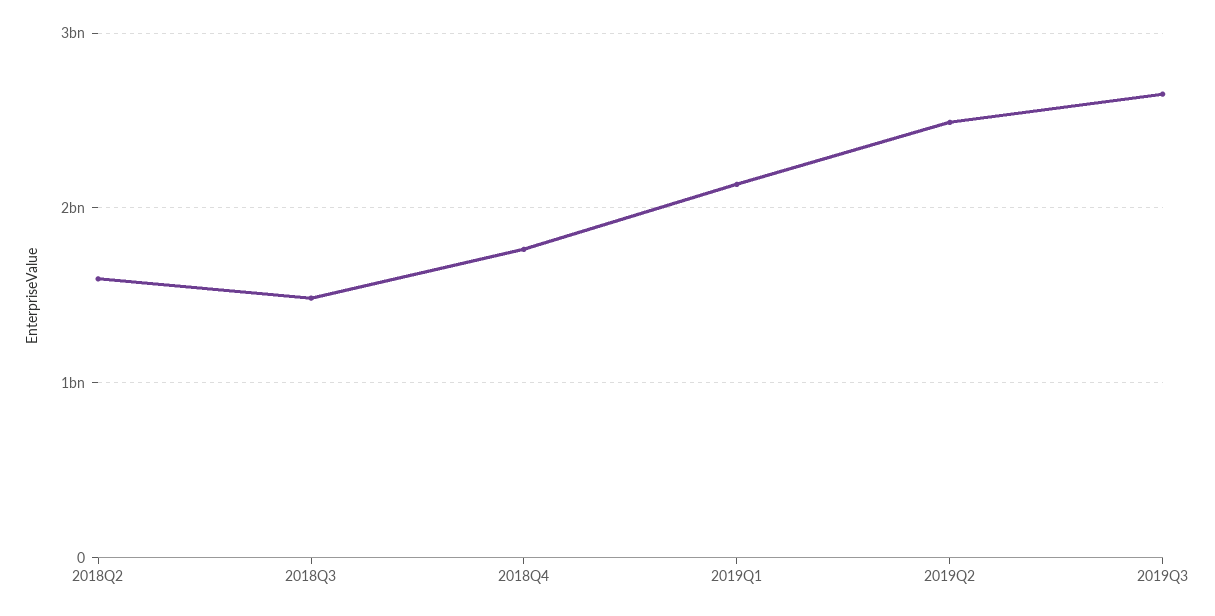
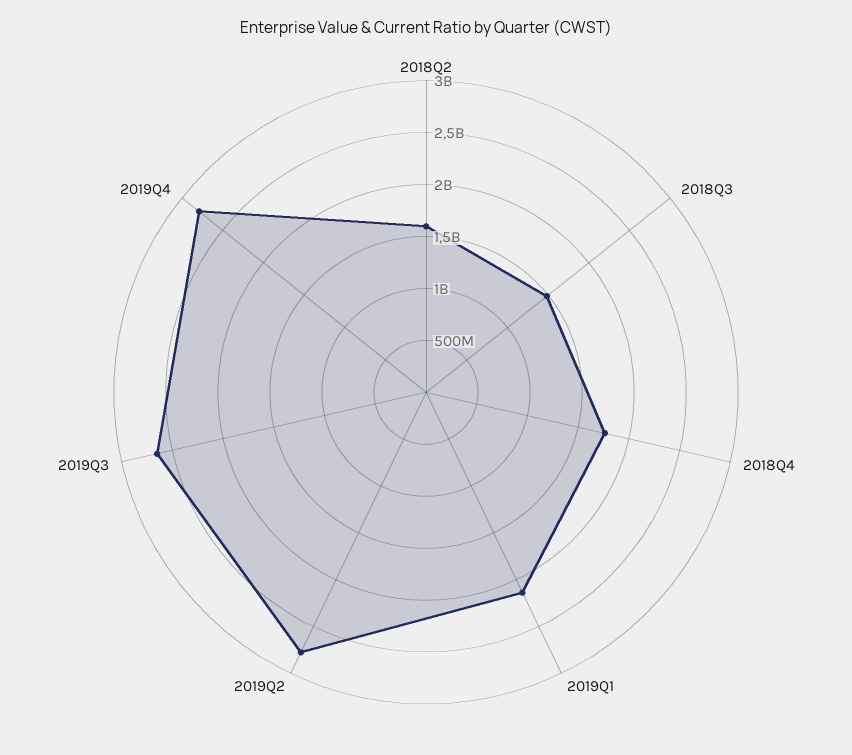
2019Q2: 2500000000 -> 2800000000
2019Q4: none -> 2800000000

